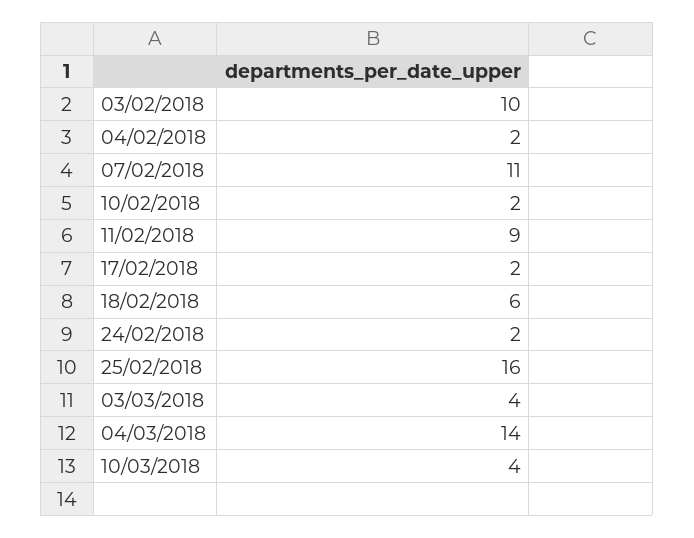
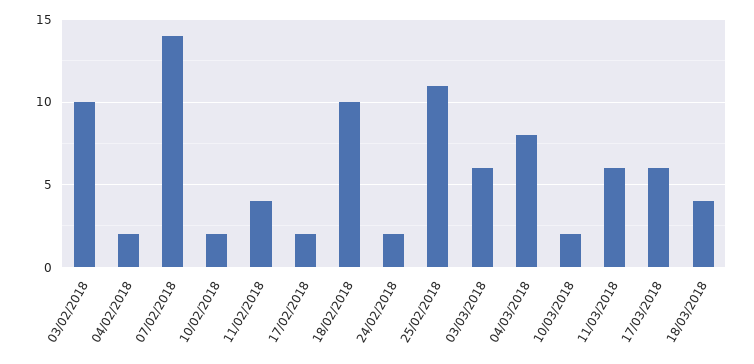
07/02/2018: 11 -> 14
11/02/2018: 9 -> 4
18/02/2018: 6 -> 10
25/02/2018: 16 -> 11
03/03/2018: 4 -> 6
04/03/2018: 14 -> 8
10/03/2018: 4 -> 2
11/03/2018: none -> 6
17/03/2018: none -> 6
18/03/2018: none -> 4

